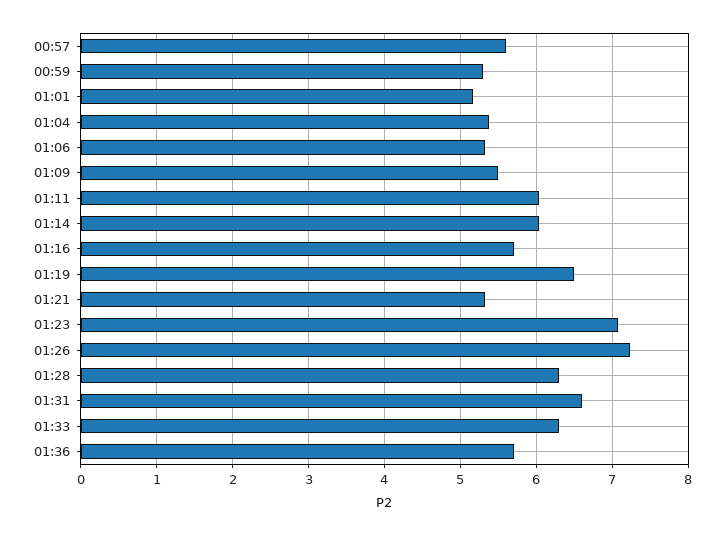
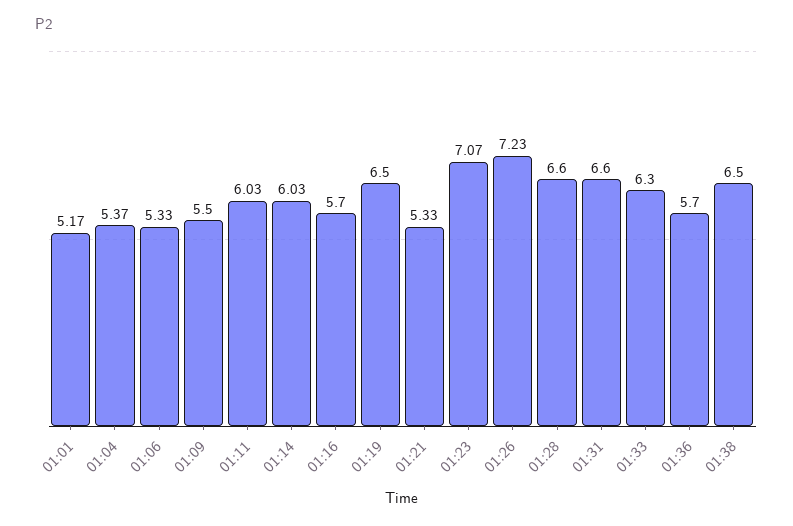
00:57: 5.6 -> none
00:59: 5.3 -> none
01:28: 6.3 -> 6.6
01:38: none -> 6.5

